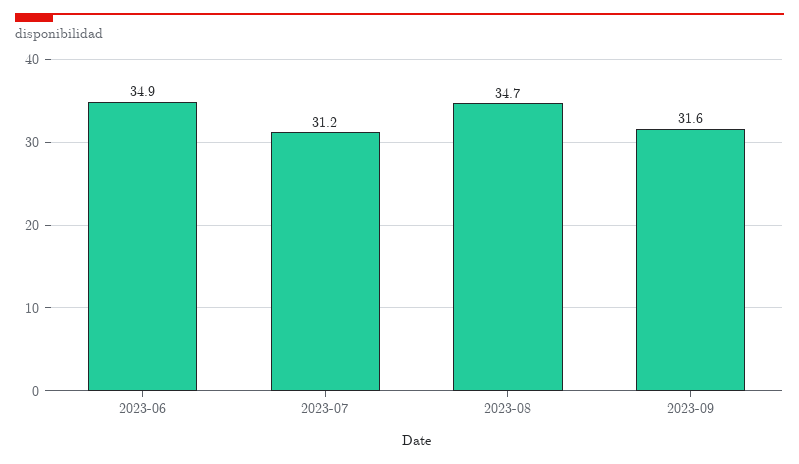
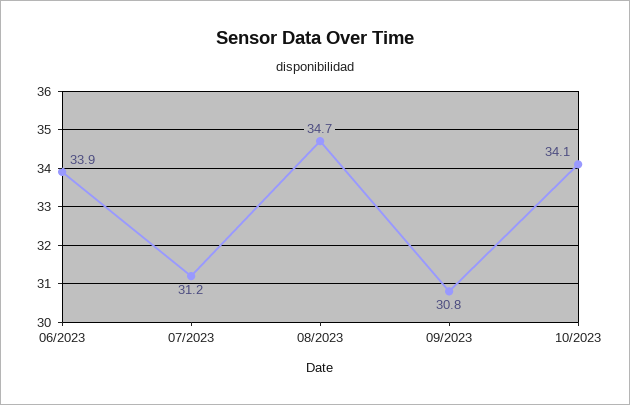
2023-06: 34.9 -> 33.9
2023-09: 31.6 -> 30.8
10/2023: none -> 34.1

